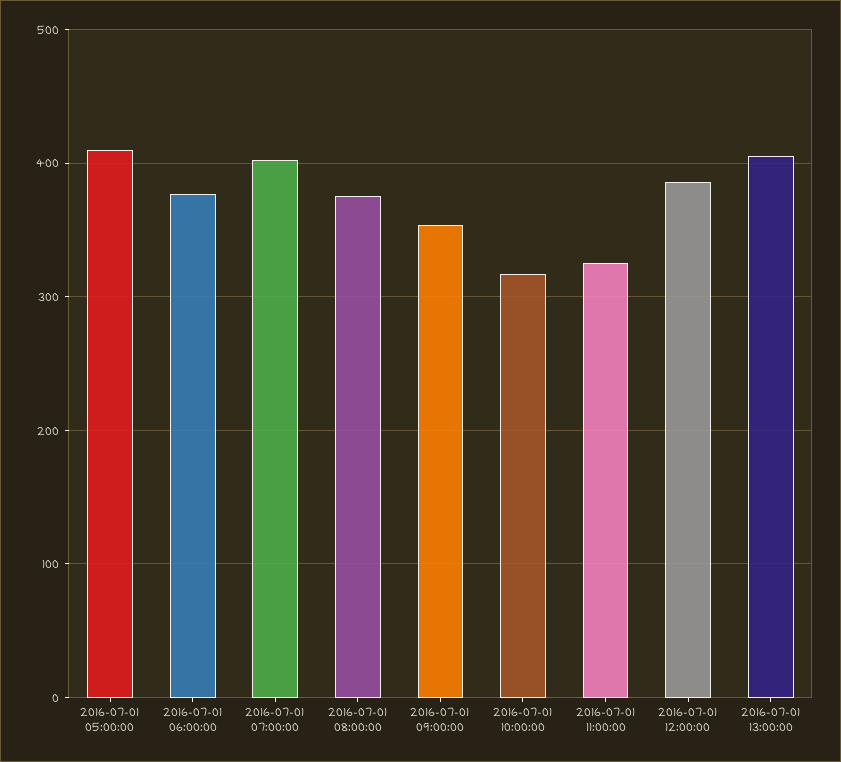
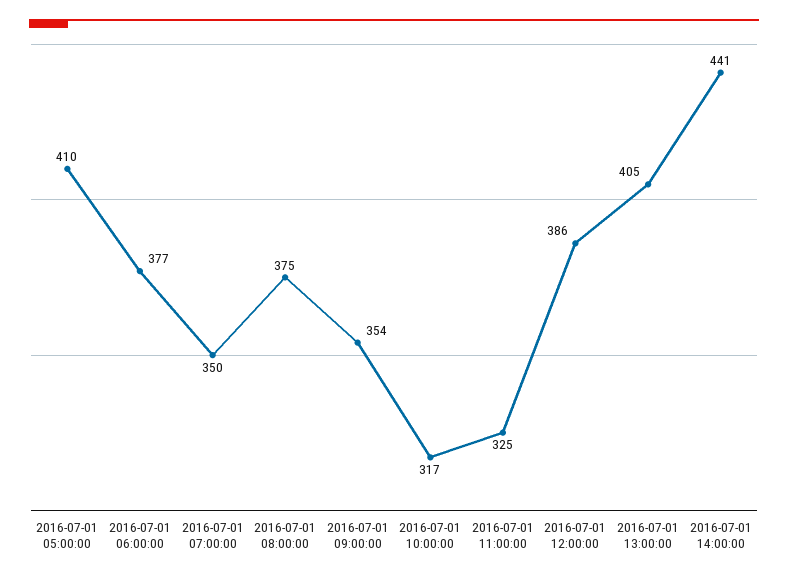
2016-07-01 07:00:00: 400 -> 350
2016-07-01 14:00:00: none -> 441

